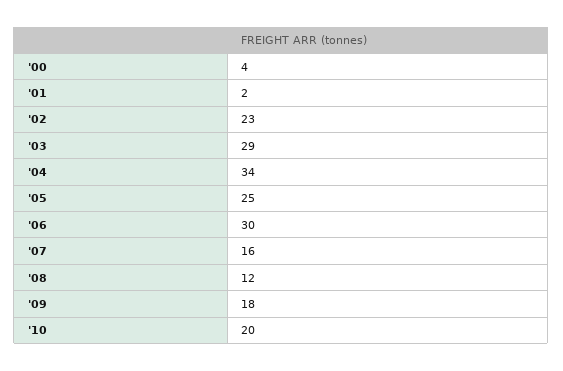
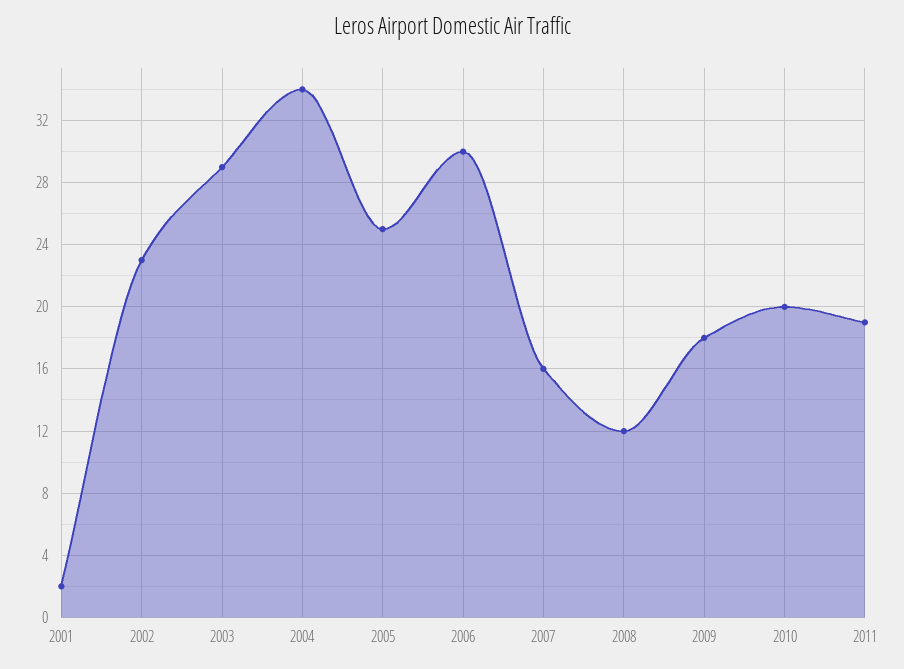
'00: 4 -> none
2011: none -> 19

